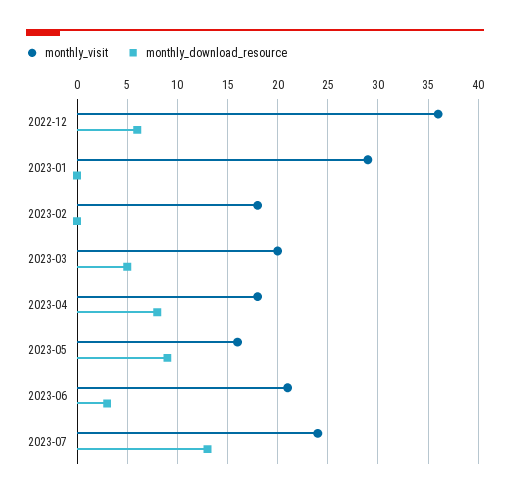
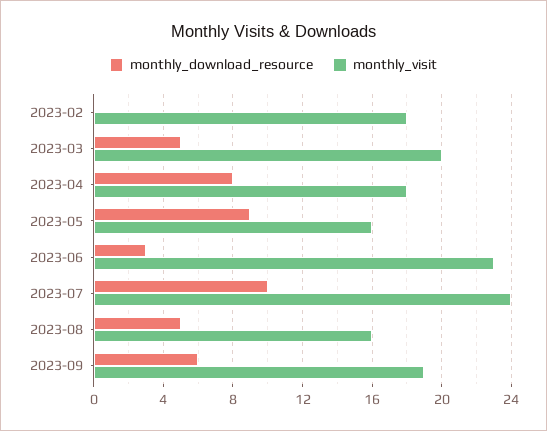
monthly_visit, 2022-12: 36 -> none
monthly_download_resource, 2022-12: 6 -> none
monthly_visit, 2023-01: 29 -> none
monthly_download_resource, 2023-01: 0 -> none
monthly_visit, 2023-06: 21 -> 23
monthly_download_resource, 2023-07: 13 -> 10
monthly_download_resource, 2023-08: none -> 5
monthly_visit, 2023-08: none -> 16
monthly_download_resource, 2023-09: none -> 6
monthly_visit, 2023-09: none -> 19

